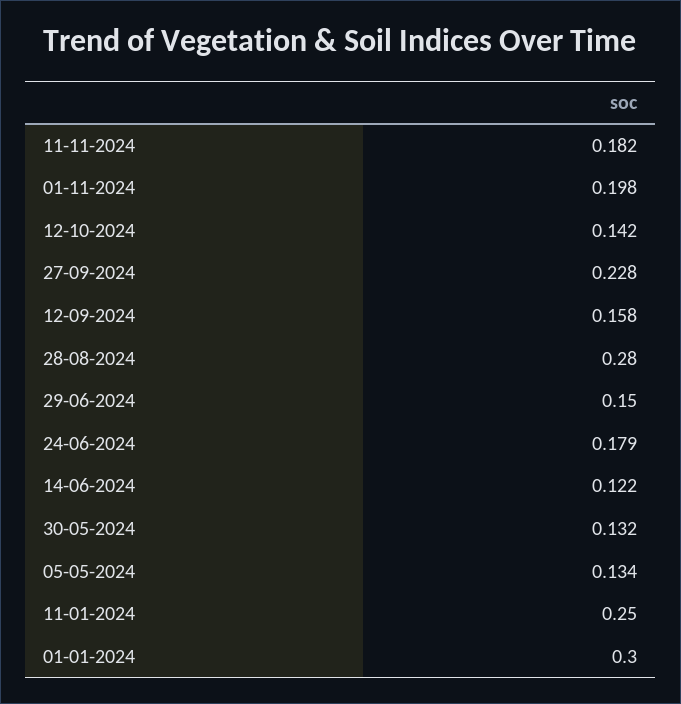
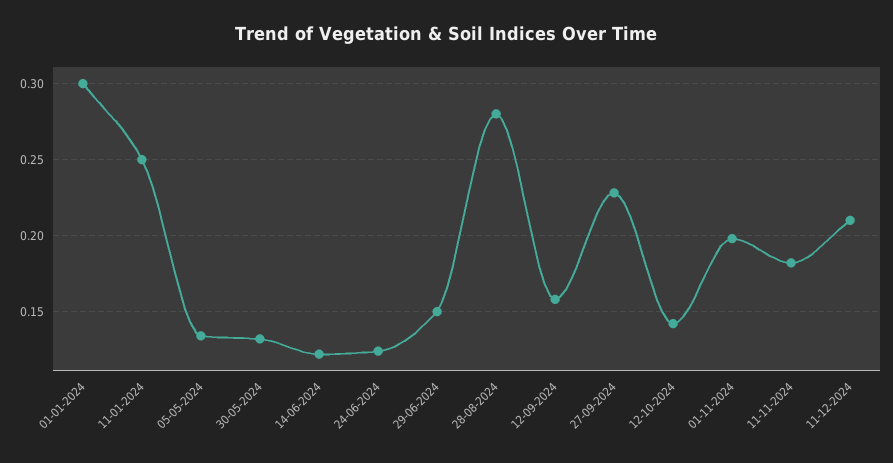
24-06-2024: 0.179 -> 0.125
11-12-2024: none -> 0.21

